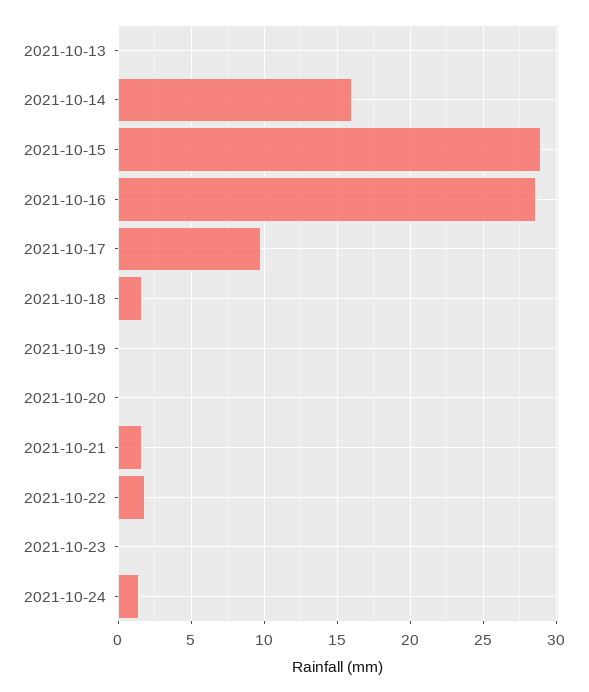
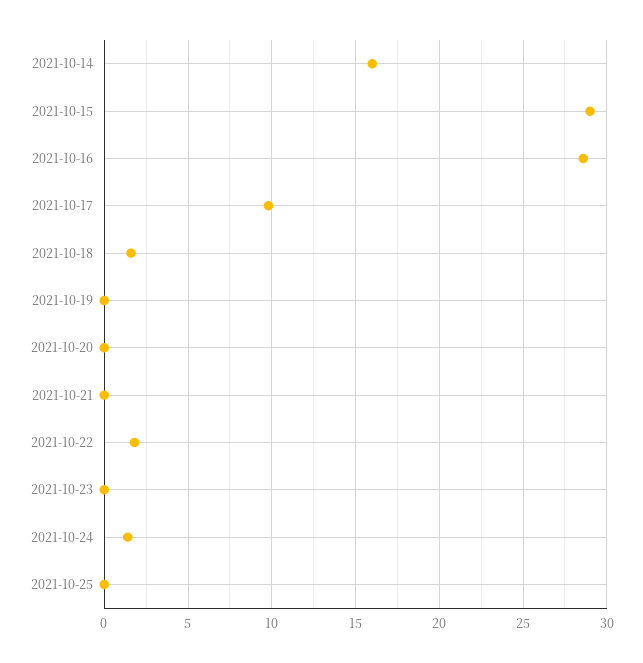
2021-10-13: 0 -> none
2021-10-21: 1.5 -> 0
2021-10-25: none -> 0

